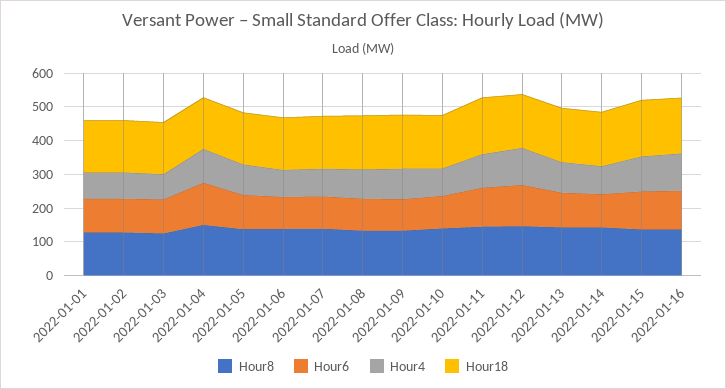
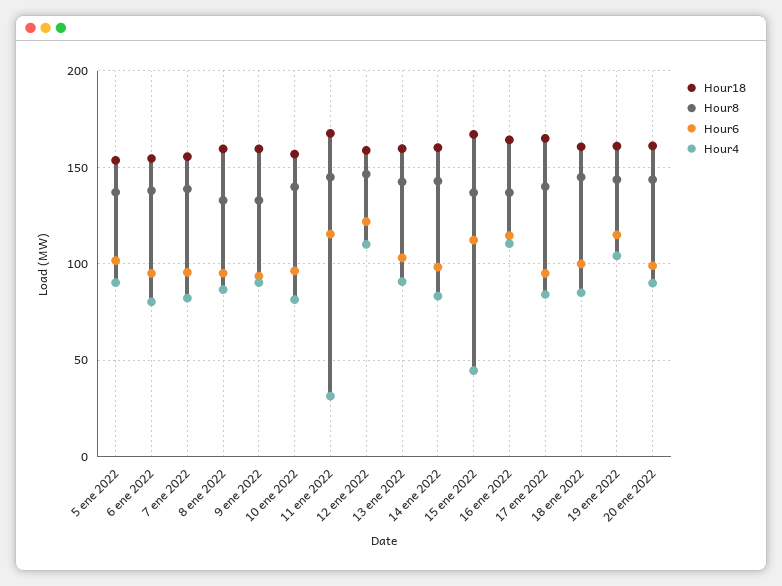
Hour8, 2022-01-01: 125 -> none
Hour6, 2022-01-01: 100 -> none
Hour4, 2022-01-01: 75 -> none
Hour18, 2022-01-01: 150 -> none
Hour8, 2022-01-02: 125 -> none
Hour6, 2022-01-02: 100 -> none
Hour4, 2022-01-02: 75 -> none
Hour18, 2022-01-02: 150 -> none
Hour8, 2022-01-03: 125 -> none
Hour6, 2022-01-03: 100 -> none
Hour4, 2022-01-03: 75 -> none
Hour18, 2022-01-03: 150 -> none
Hour8, 2022-01-04: 150 -> none
Hour6, 2022-01-04: 125 -> none
Hour4, 2022-01-04: 100 -> none
Hour18, 2022-01-04: 150 -> none
Hour4, 2022-01-11: 100 -> 30
Hour4, 2022-01-15: 100 -> 45
Hour18, 17 ene 2022: none -> 165
Hour8, 17 ene 2022: none -> 140
Hour6, 17 ene 2022: none -> 95
Hour4, 17 ene 2022: none -> 85
Hour18, 18 ene 2022: none -> 160
Hour8, 18 ene 2022: none -> 145
Hour6, 18 ene 2022: none -> 100
Hour4, 18 ene 2022: none -> 85
Hour18, 19 ene 2022: none -> 160
Hour8, 19 ene 2022: none -> 145
Hour6, 19 ene 2022: none -> 115
Hour4, 19 ene 2022: none -> 105
Hour18, 20 ene 2022: none -> 160
Hour8, 20 ene 2022: none -> 145
Hour6, 20 ene 2022: none -> 100
Hour4, 20 ene 2022: none -> 90

